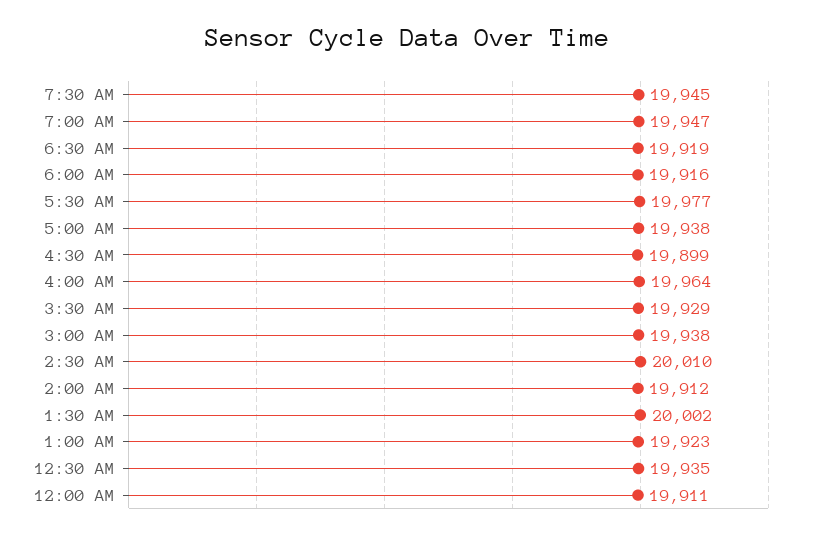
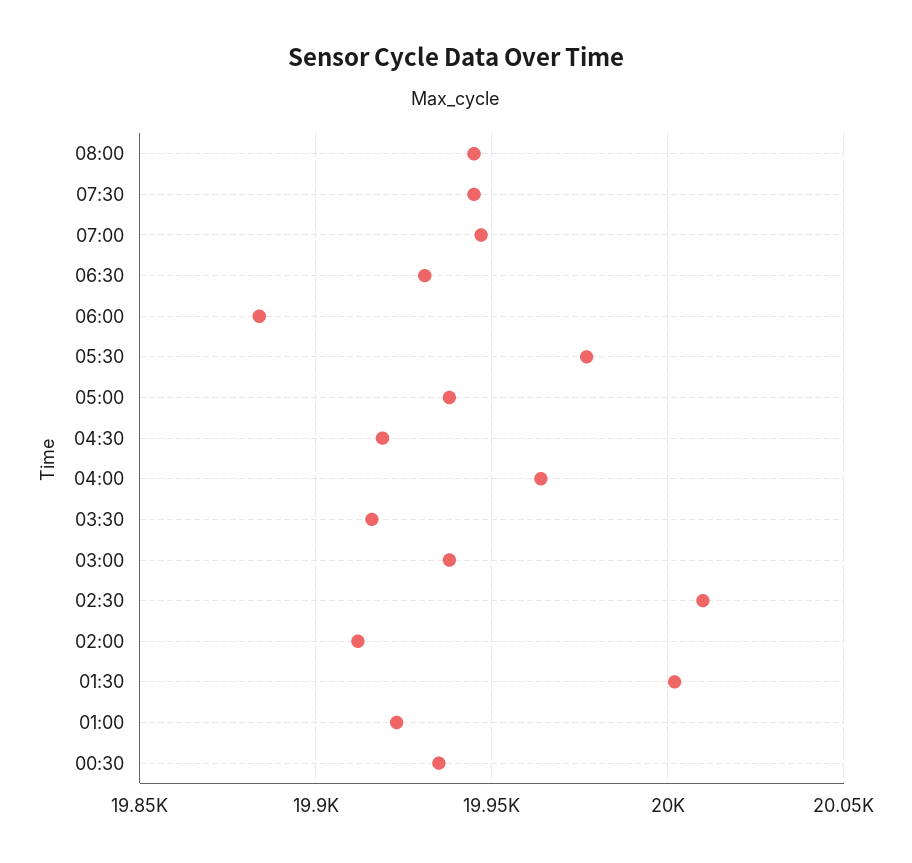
6:30 AM: 19919 -> 19930
6:00 AM: 19916 -> 19885
4:30 AM: 19899 -> 19920
3:30 AM: 19929 -> 19915
12:00 AM: 19911 -> none
08:00: none -> 19945

